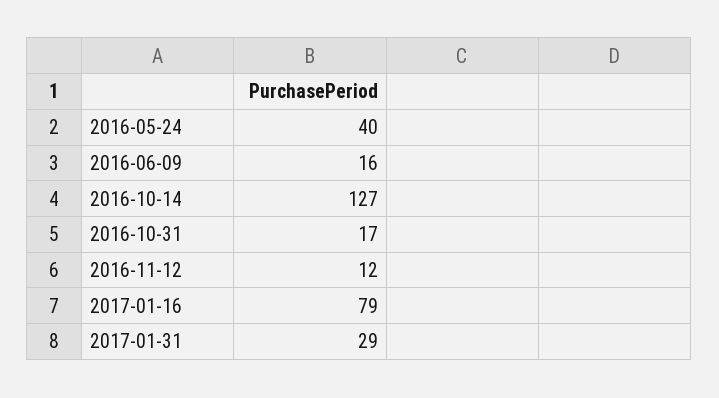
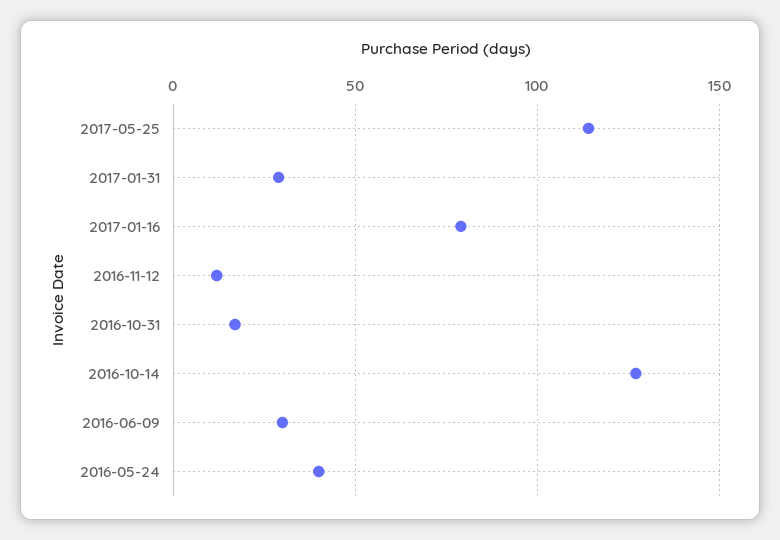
2016-06-09: 16 -> 30
2017-05-25: none -> 115

